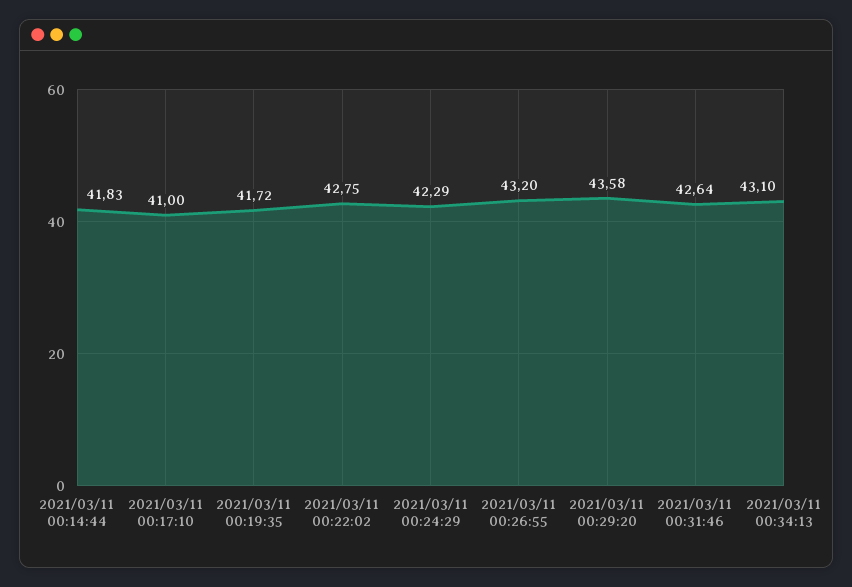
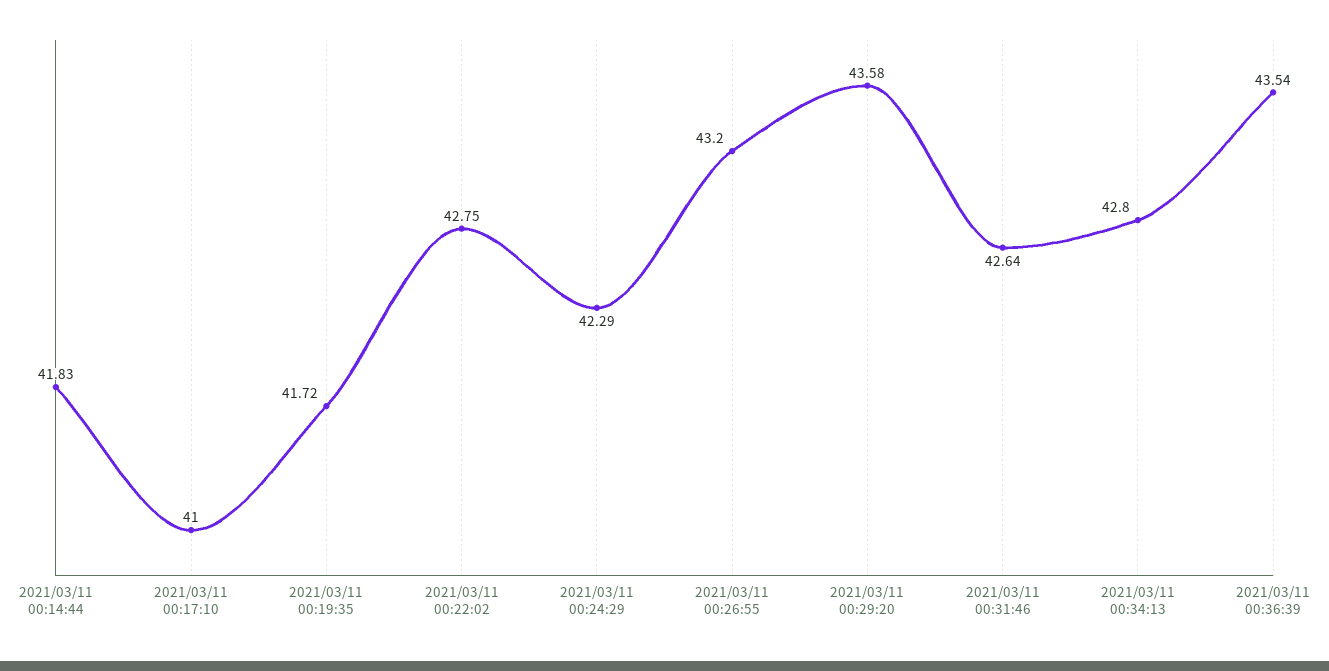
2021/03/11 00:34:13: 43.1 -> 42.8
2021/03/11 00:36:39: none -> 43.54

